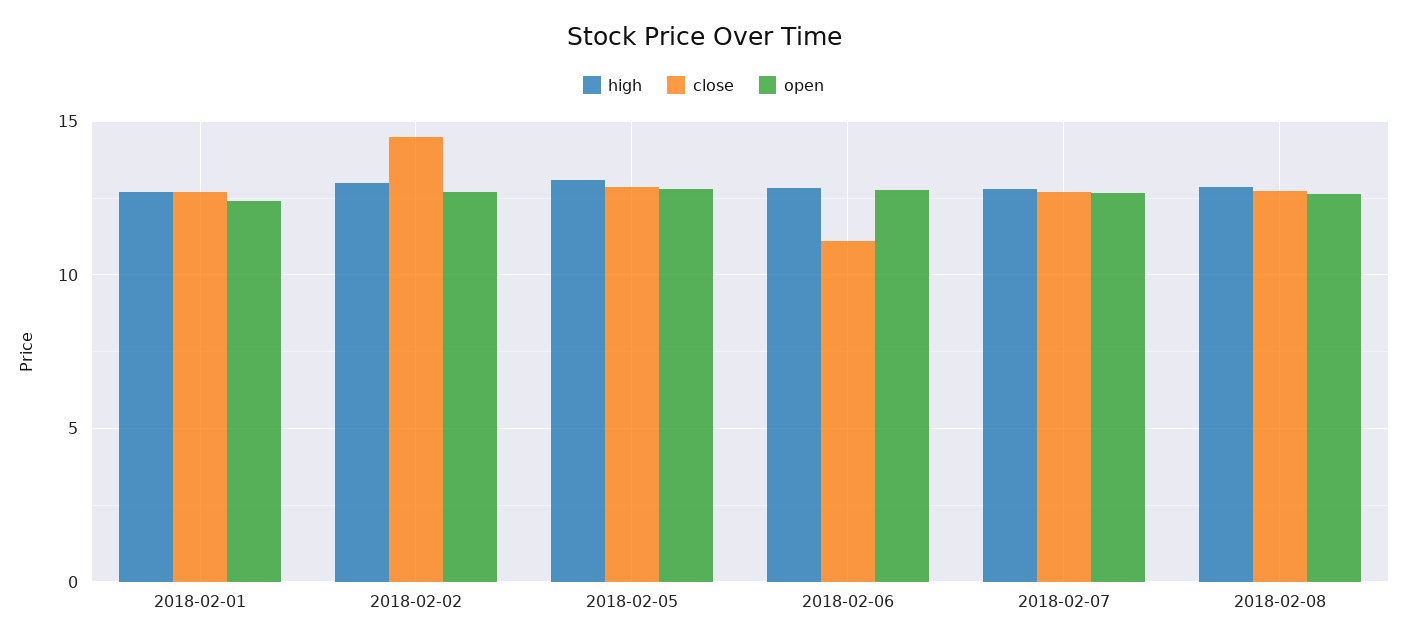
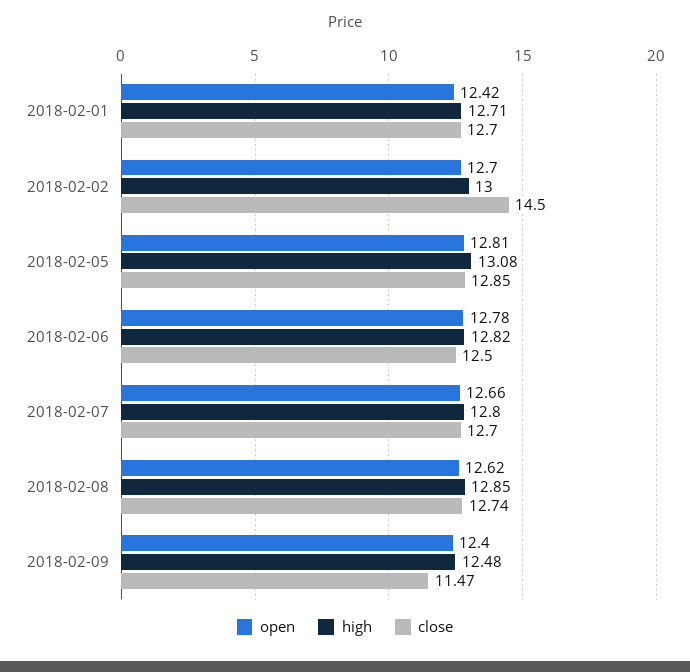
close, 2018-02-06: 11 -> 12.5
open, 2018-02-09: none -> 12.4
high, 2018-02-09: none -> 12.48
close, 2018-02-09: none -> 11.47

